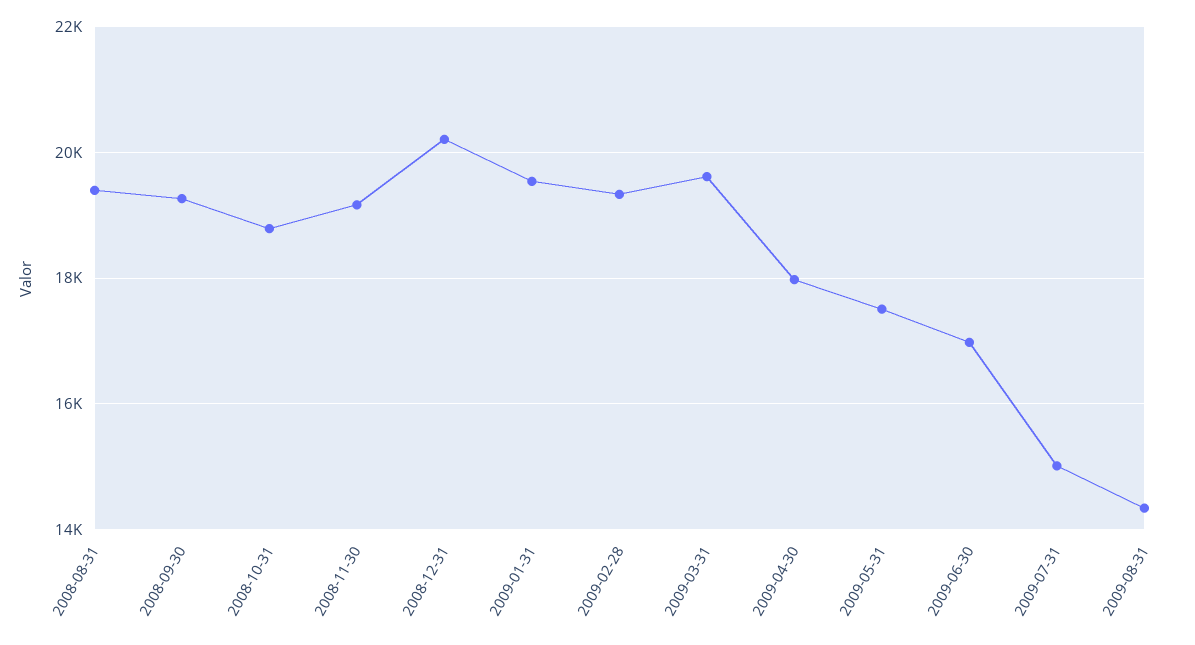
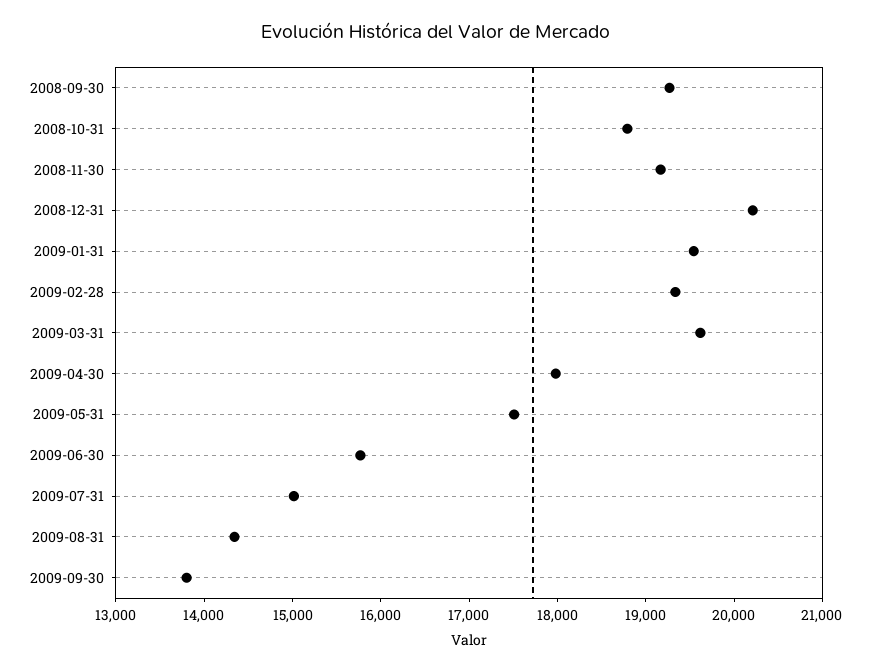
2008-08-31: 19400 -> none
2009-06-30: 17000 -> 15800
2009-09-30: none -> 13800

